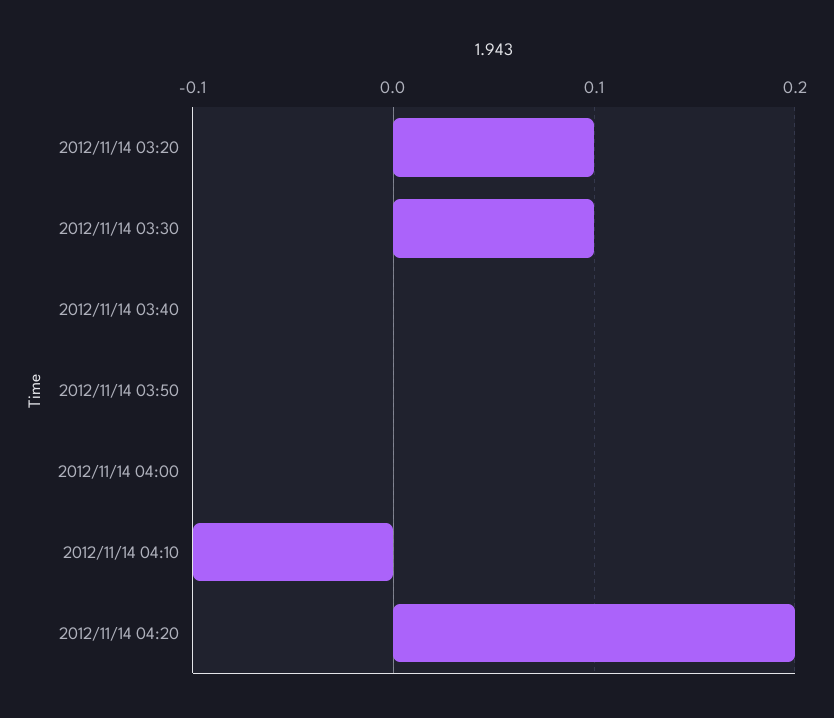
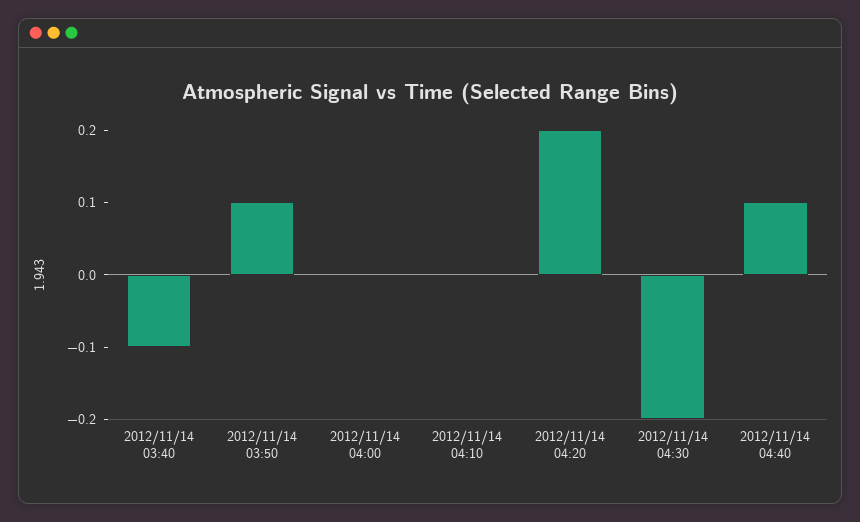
2012/11/14 03:20: 0.1 -> none
2012/11/14 03:30: 0.1 -> none
2012/11/14 03:40: 0 -> -0.1
2012/11/14 03:50: 0 -> 0.1
2012/11/14 04:10: -0.1 -> 0
2012/11/14 04:30: none -> -0.2
2012/11/14 04:40: none -> 0.1

